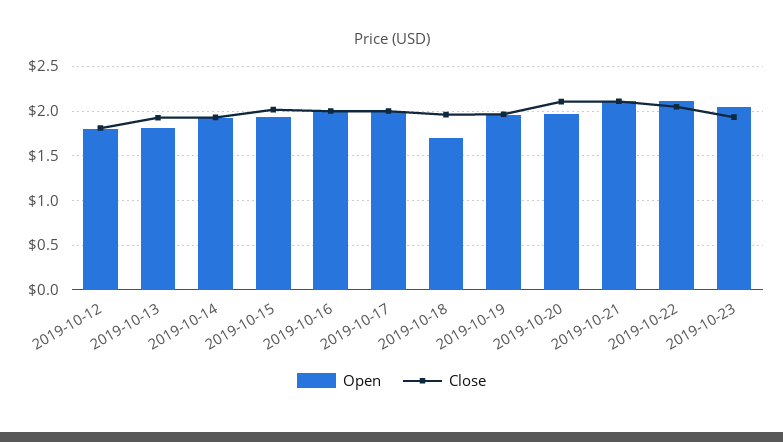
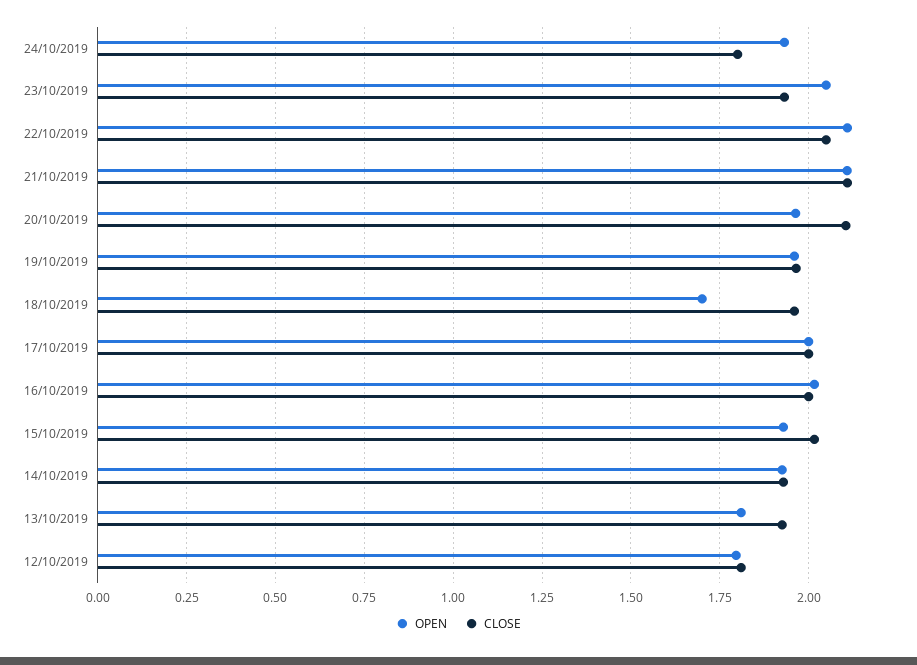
Open, 24/10/2019: none -> 1.925
Close, 24/10/2019: none -> 1.8

